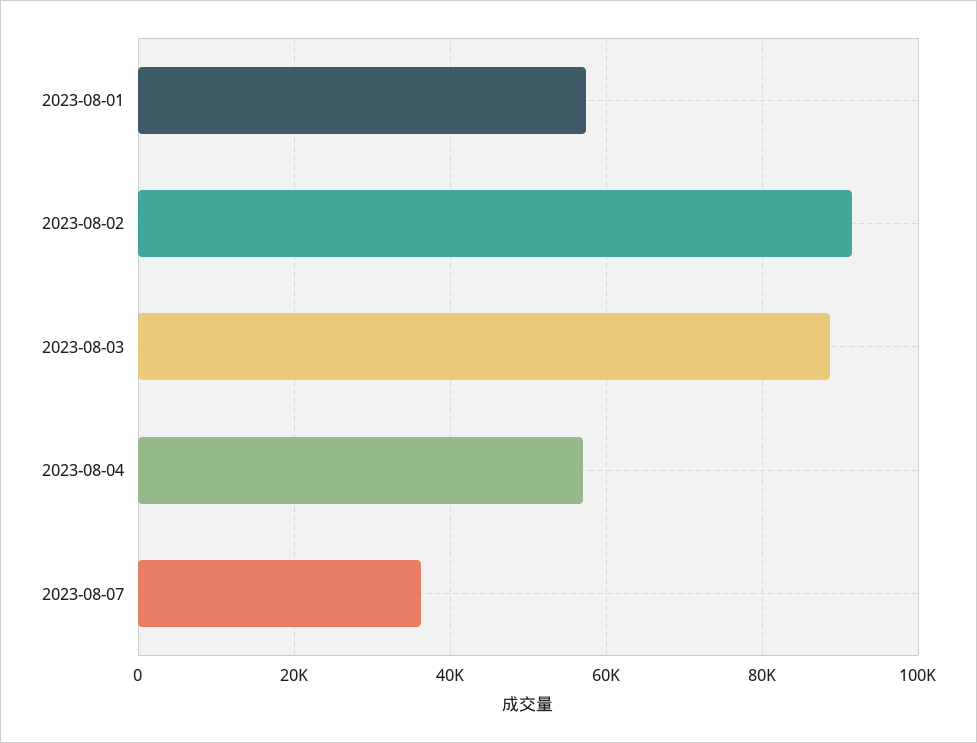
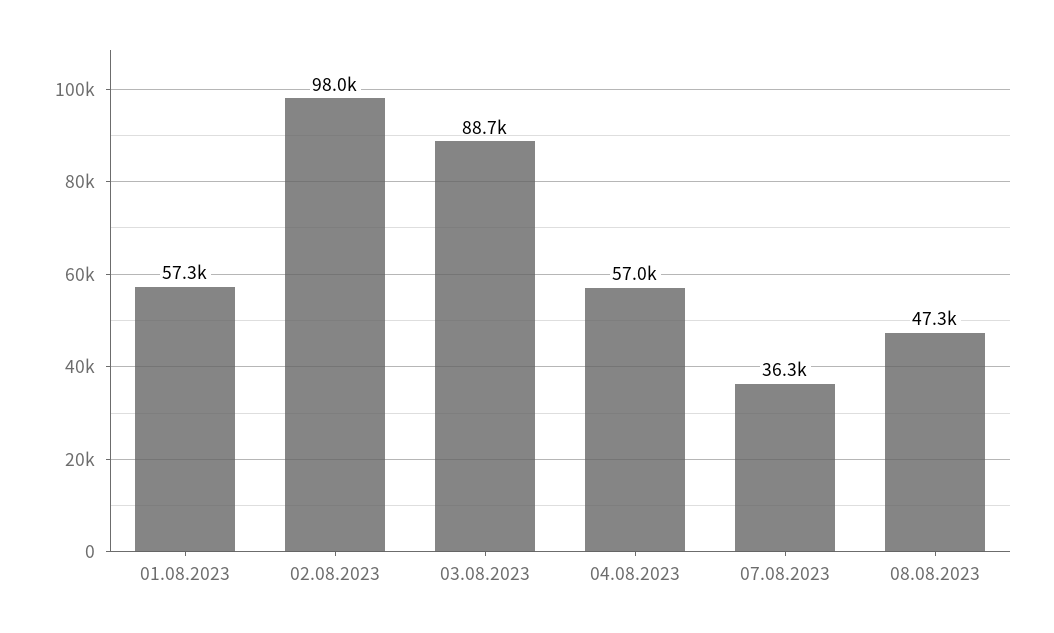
2023-08-02: 92000 -> 98000
08.08.2023: none -> 47300

